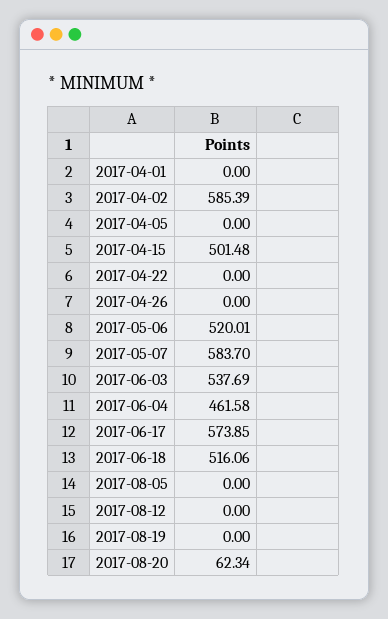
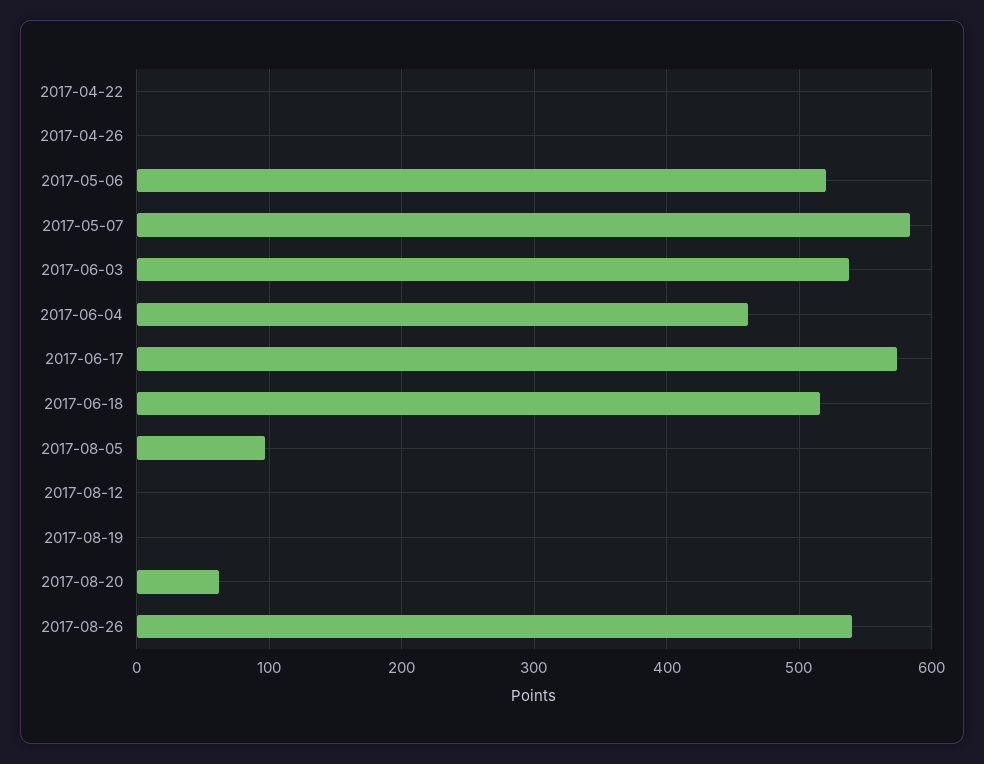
2017-04-01: 0 -> none
2017-04-02: 585.39 -> none
2017-04-05: 0 -> none
2017-04-15: 501.48 -> none
2017-08-05: 0 -> 100
2017-08-26: none -> 540

